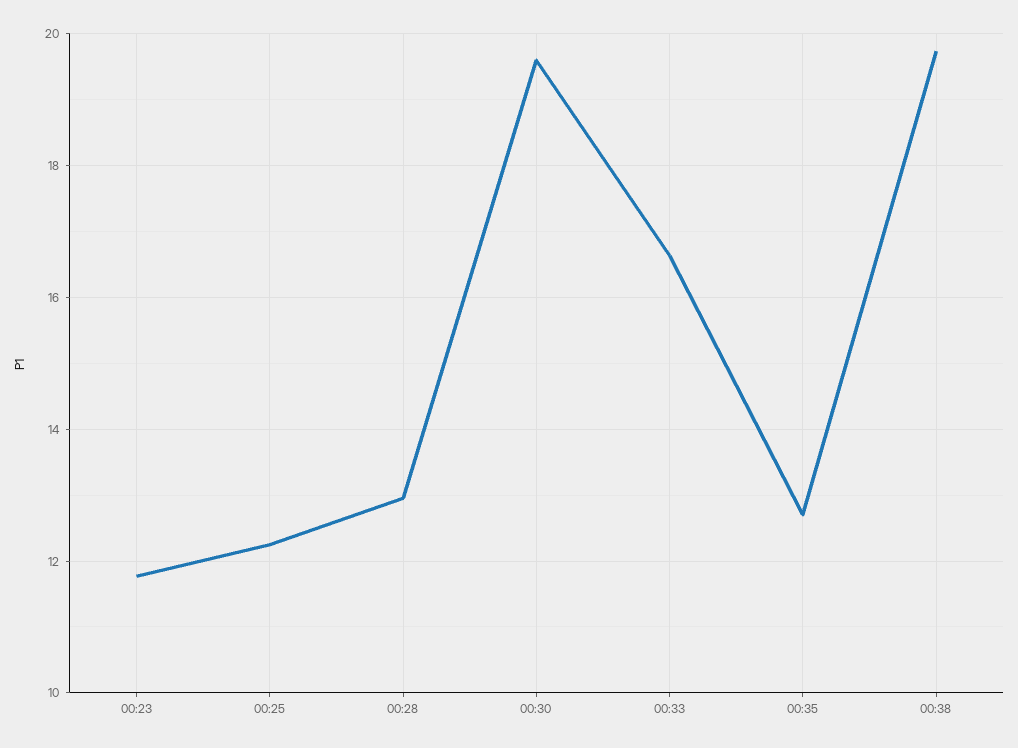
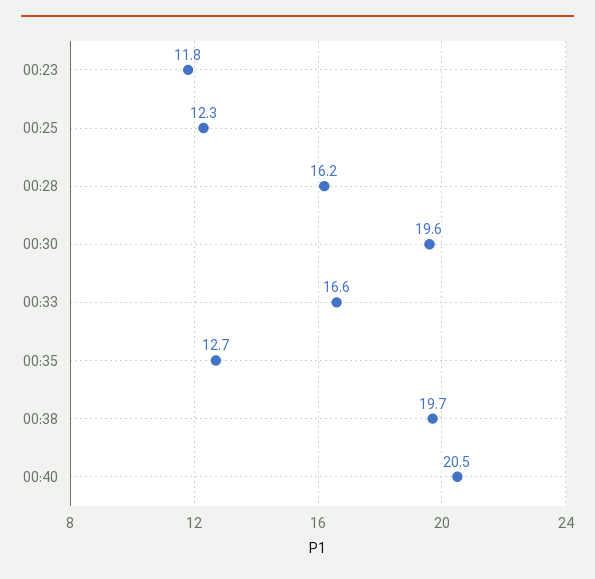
00:28: 13 -> 16.2
00:40: none -> 20.5

